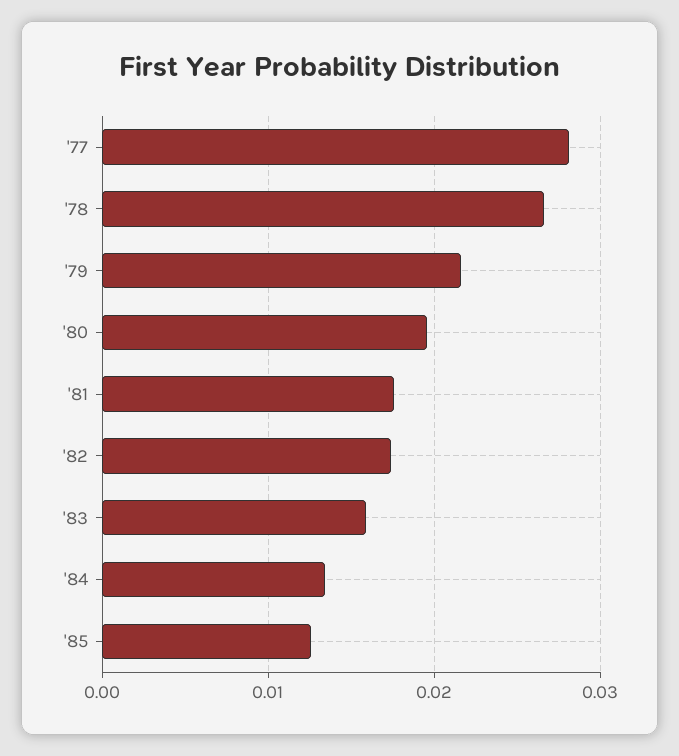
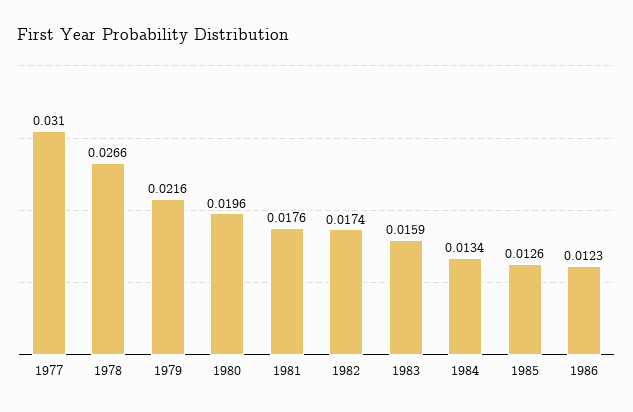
'77: 0.028 -> 0.031
1986: none -> 0.0123

